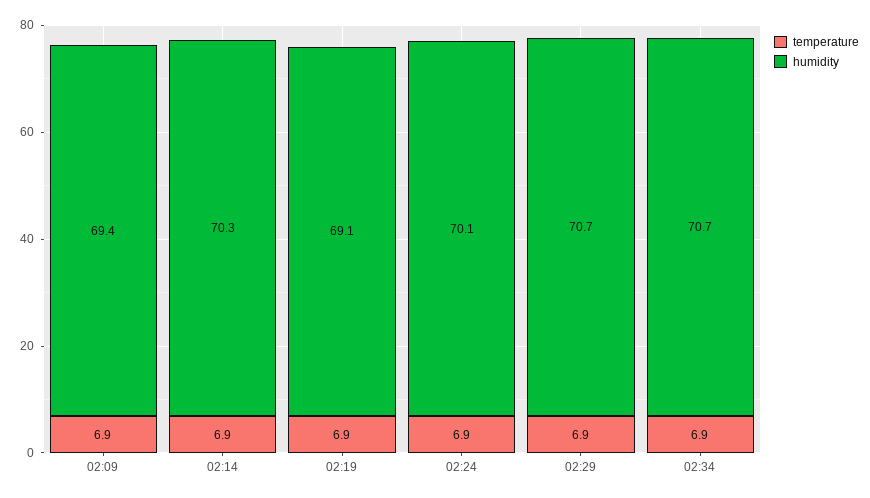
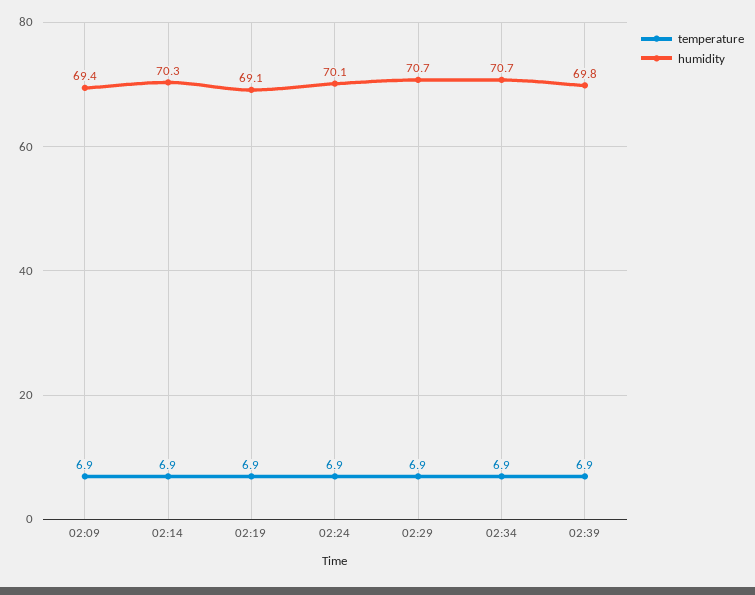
temperature, 02:39: none -> 6.9
humidity, 02:39: none -> 69.8

